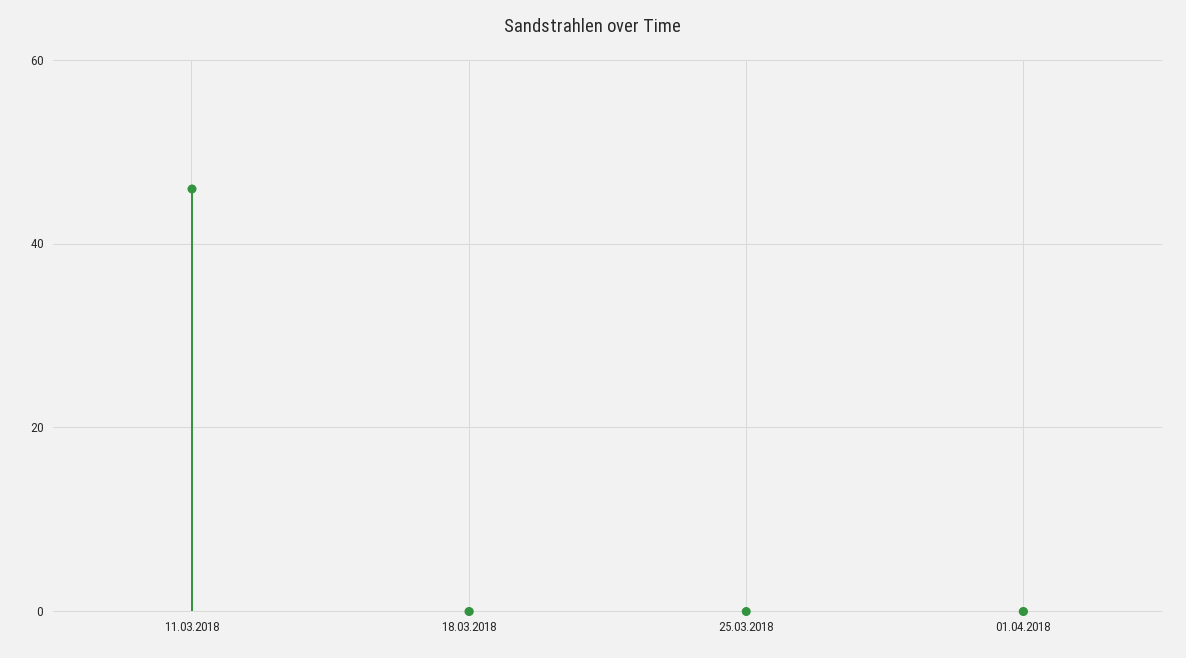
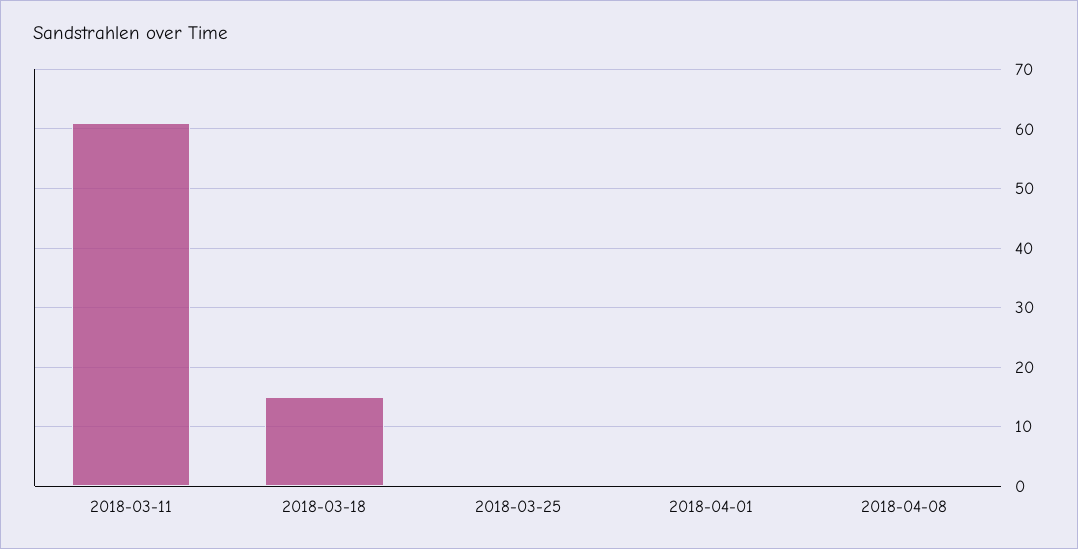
11.03.2018: 45 -> 60
18.03.2018: 0 -> 15
2018-04-08: none -> 0

